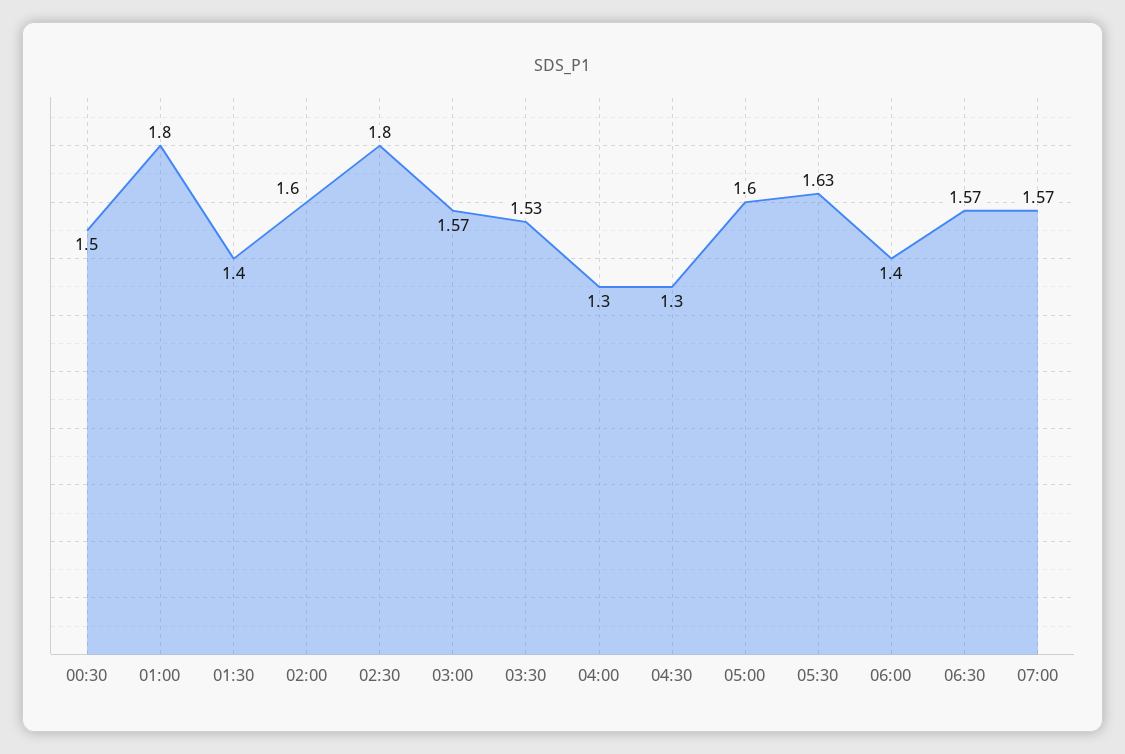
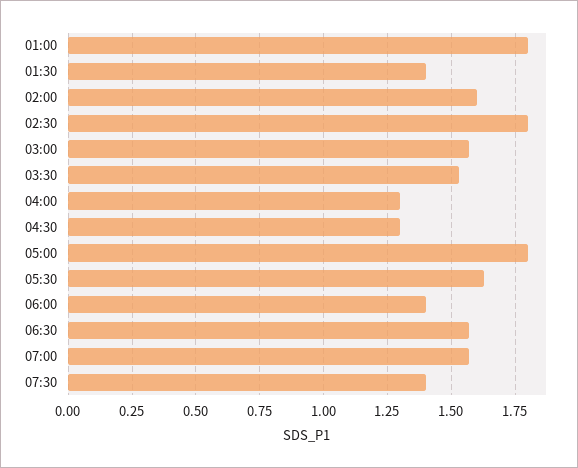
00:30: 1.5 -> none
05:00: 1.6 -> 1.8
07:30: none -> 1.4

